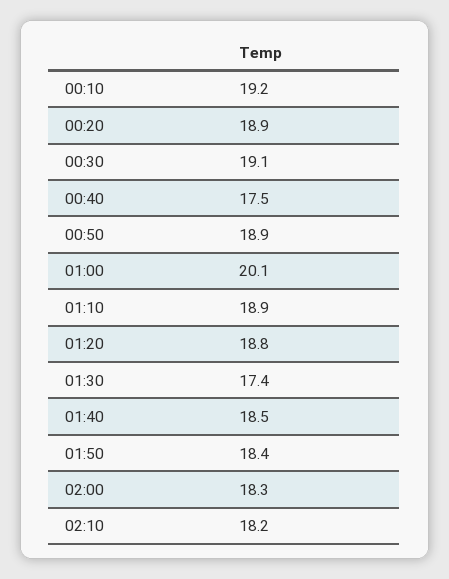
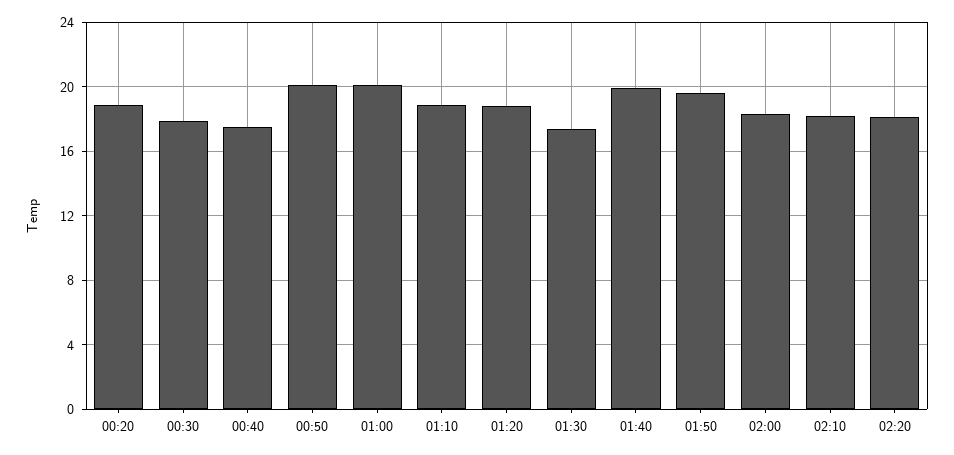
00:10: 19.2 -> none
00:30: 19.1 -> 18
00:50: 18.9 -> 20
01:40: 18.5 -> 20
01:50: 18.4 -> 19.5
02:20: none -> 18

